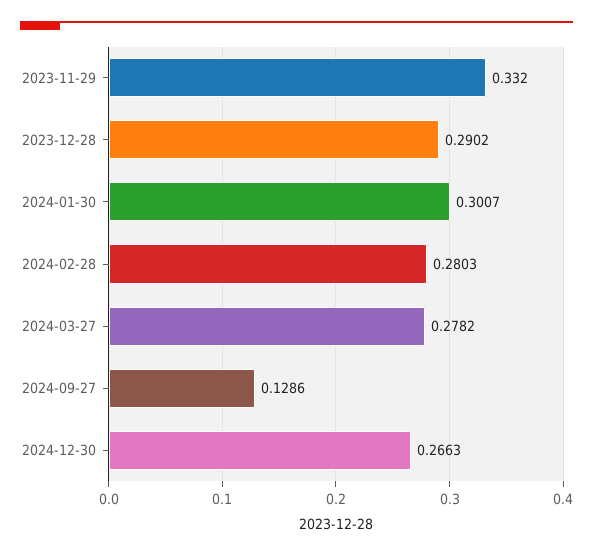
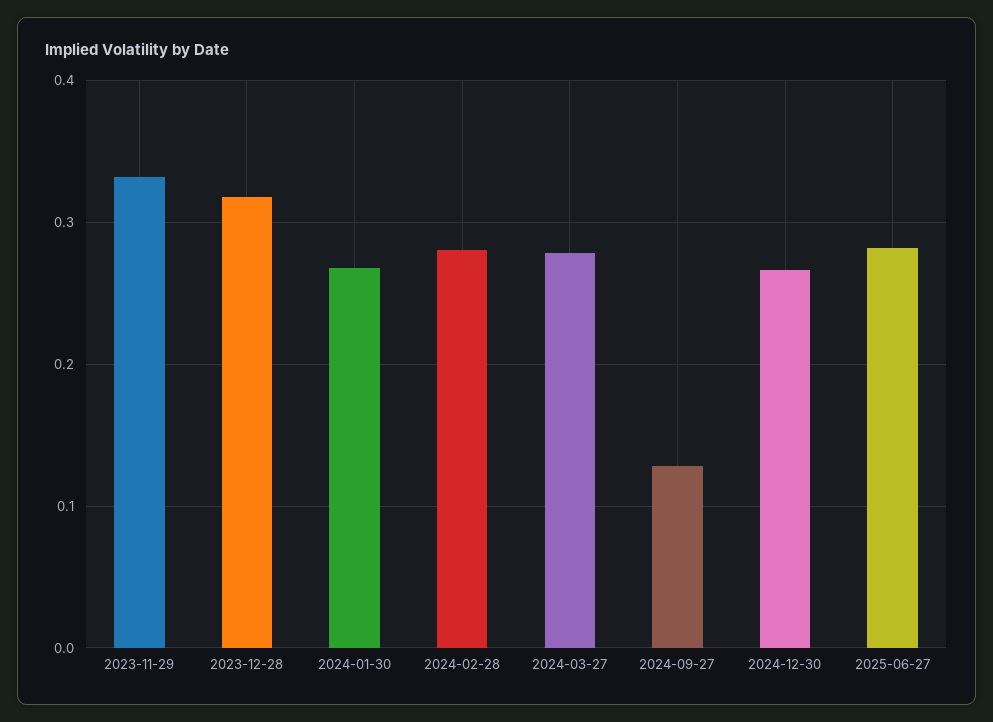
2023-12-28: 0.2902 -> 0.32
2024-01-30: 0.3007 -> 0.27
2025-06-27: none -> 0.28

